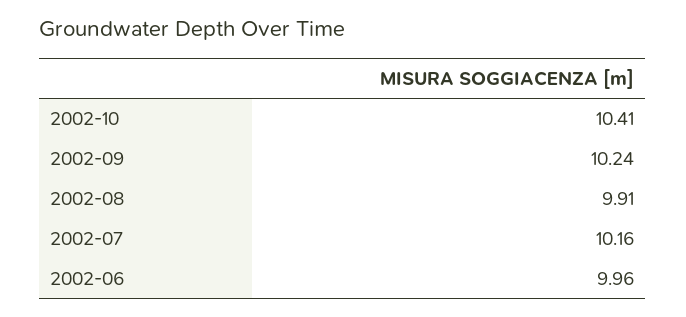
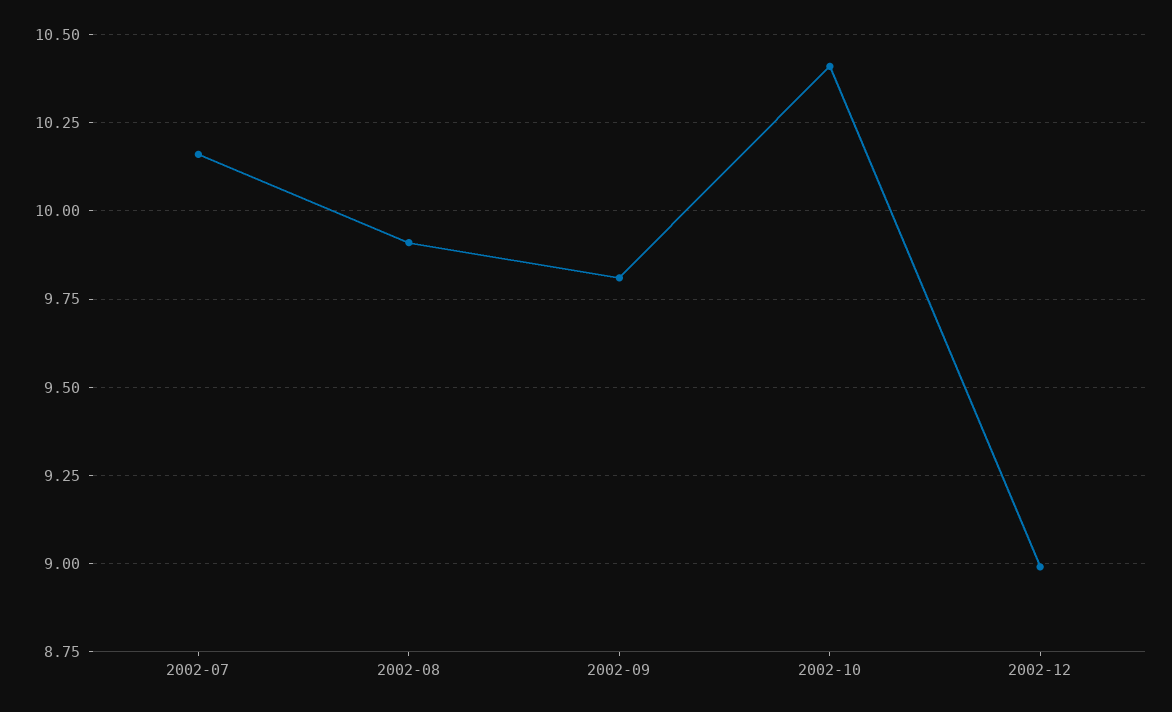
2002-09: 10.24 -> 9.8
2002-06: 9.96 -> none
2002-12: none -> 9

